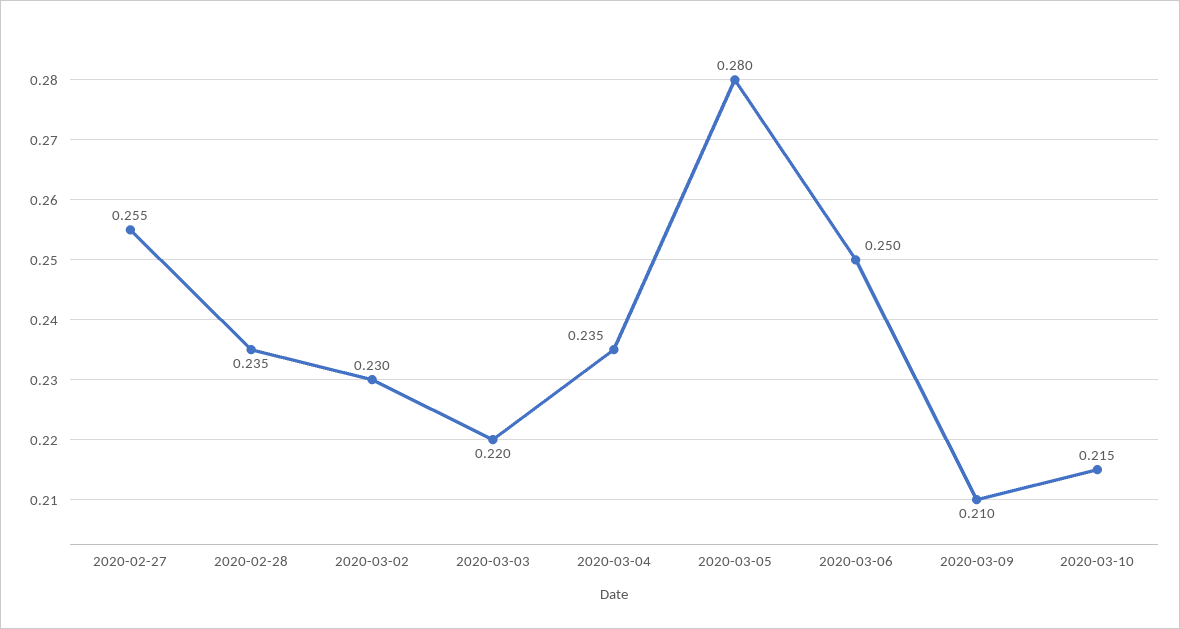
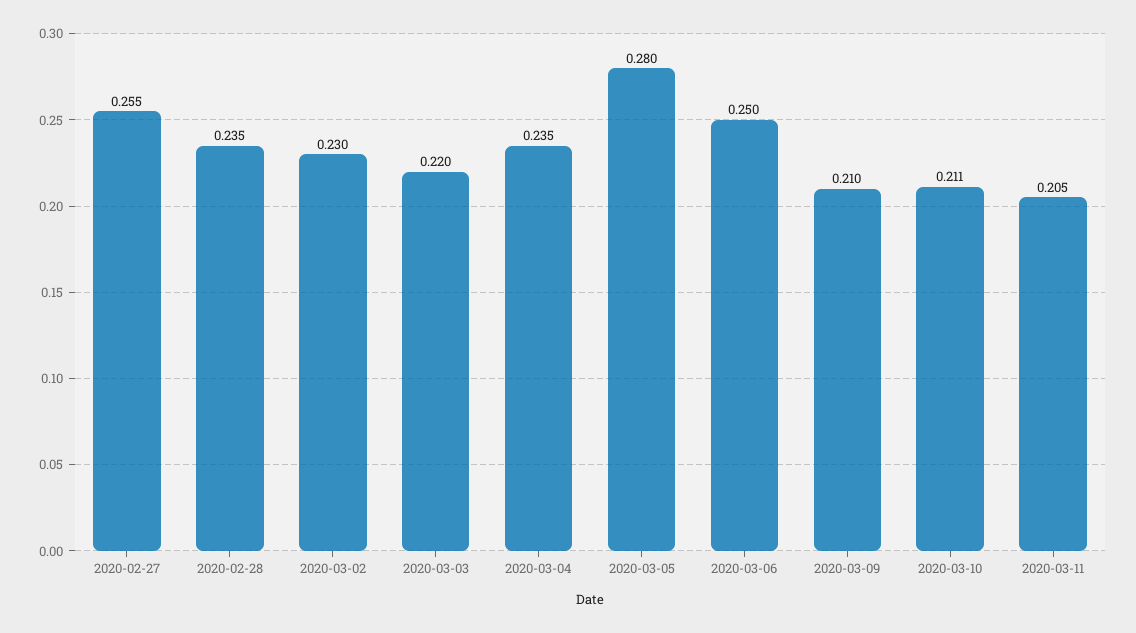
2020-03-10: 0.215 -> 0.211
2020-03-11: none -> 0.205

